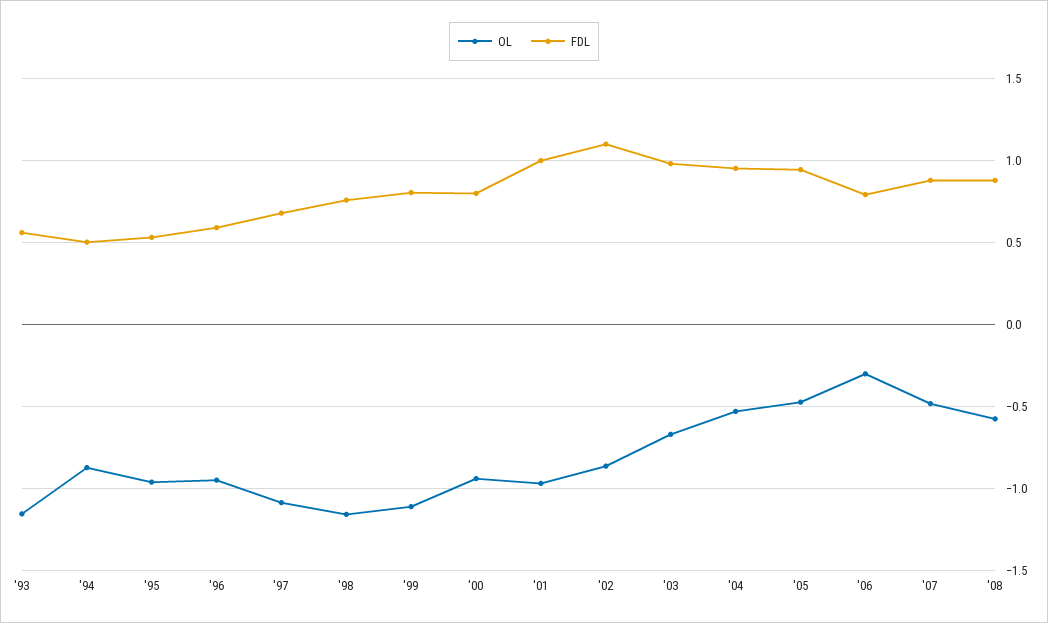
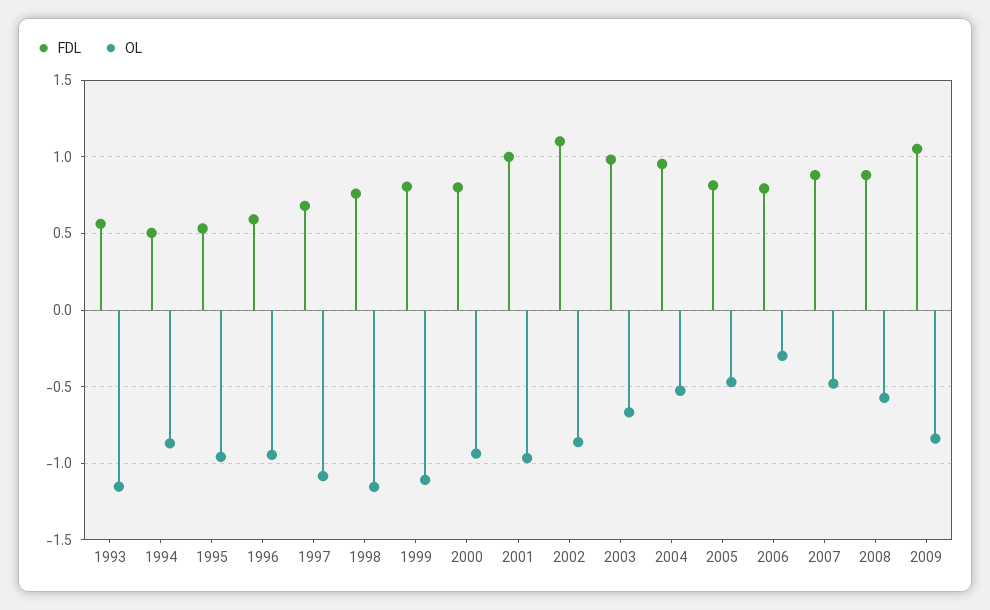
FDL, '05: 0.95 -> 0.8
FDL, 2009: none -> 1.05
OL, 2009: none -> -0.85

